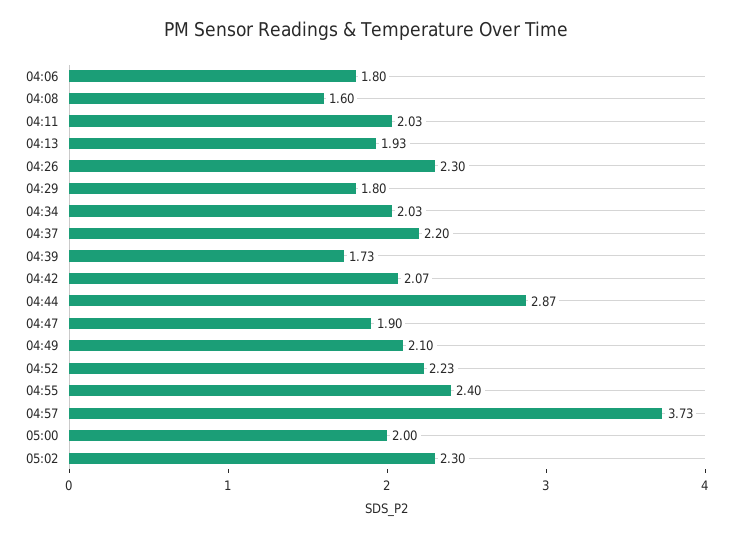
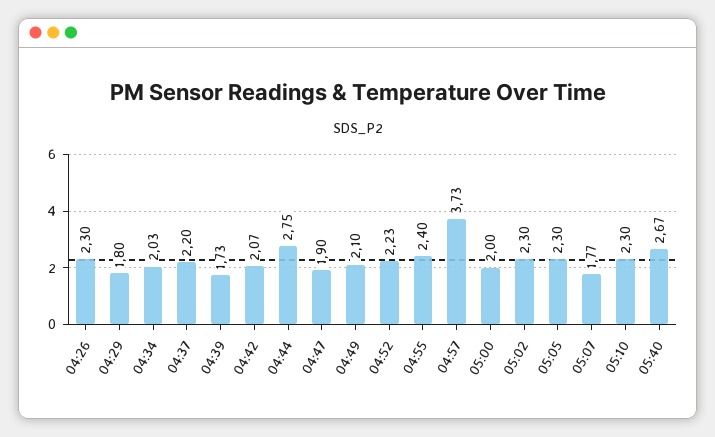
04:06: 1.8 -> none
04:08: 1.6 -> none
04:11: 2.03 -> none
04:13: 1.93 -> none
04:44: 2.87 -> 2.75
05:05: none -> 2.3
05:07: none -> 1.77
05:10: none -> 2.3
05:40: none -> 2.67

